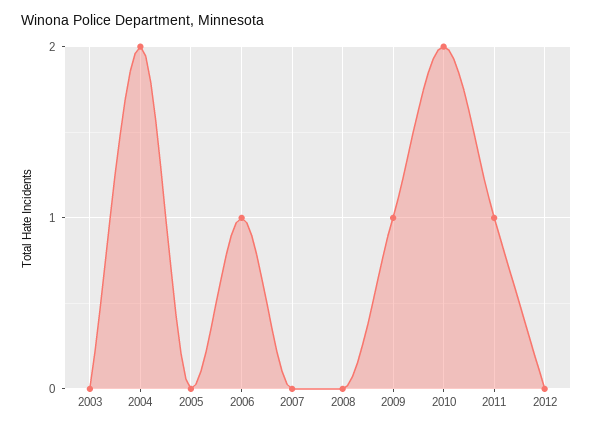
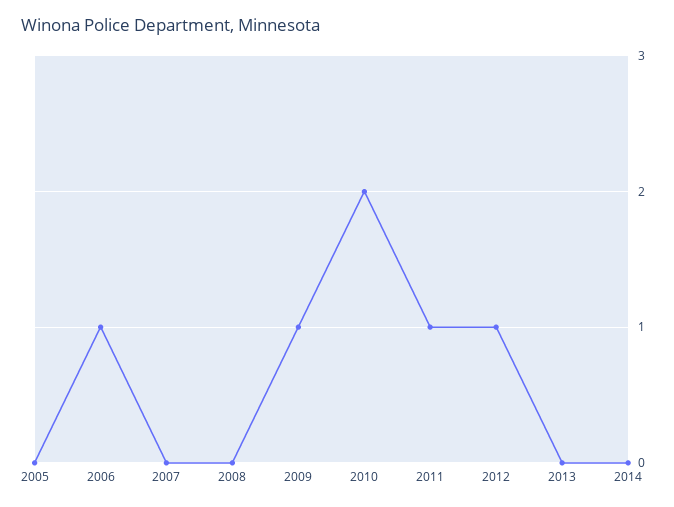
2003: 0 -> none
2004: 2 -> none
2012: 0 -> 1
2013: none -> 0
2014: none -> 0

